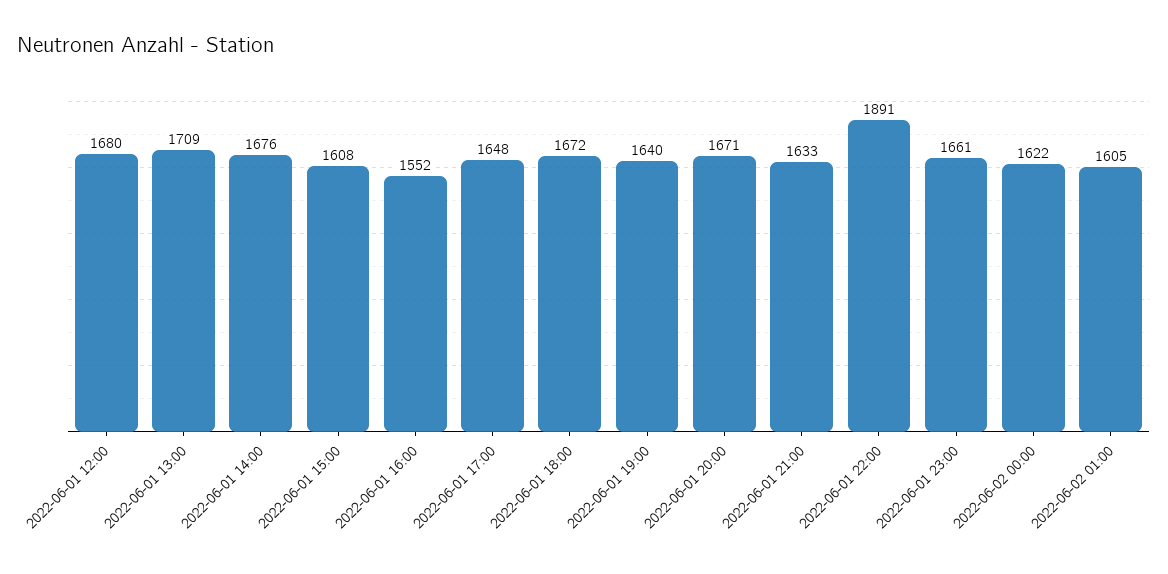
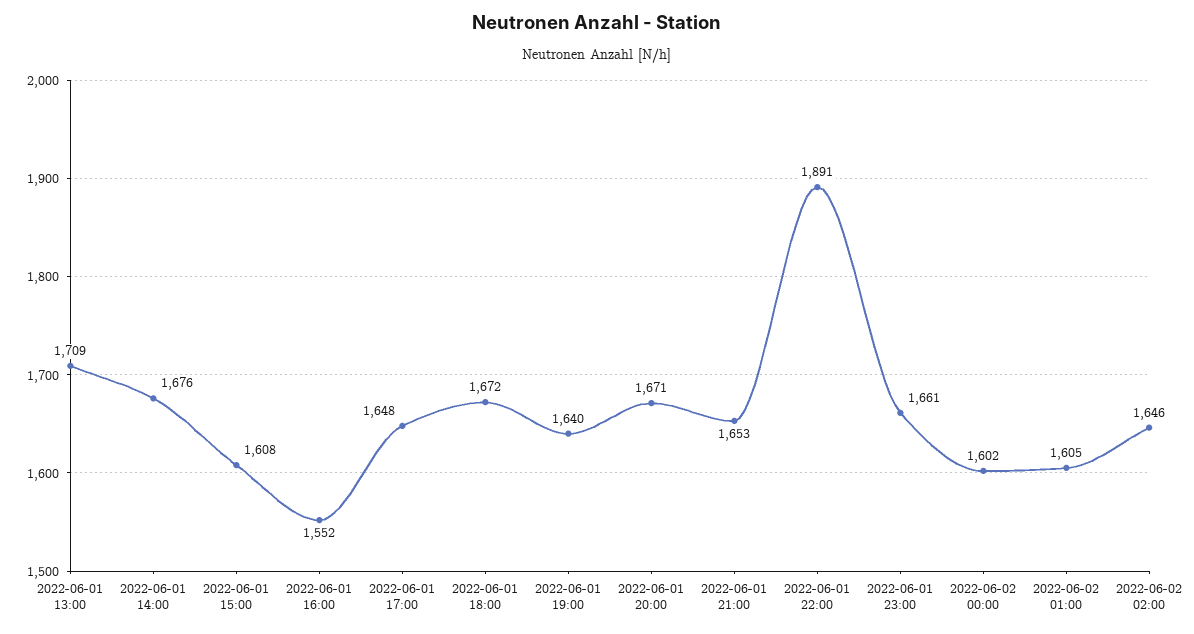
2022-06-01 12:00: 1680 -> none
2022-06-01 21:00: 1633 -> 1653
2022-06-02 00:00: 1622 -> 1602
2022-06-02 02:00: none -> 1646

